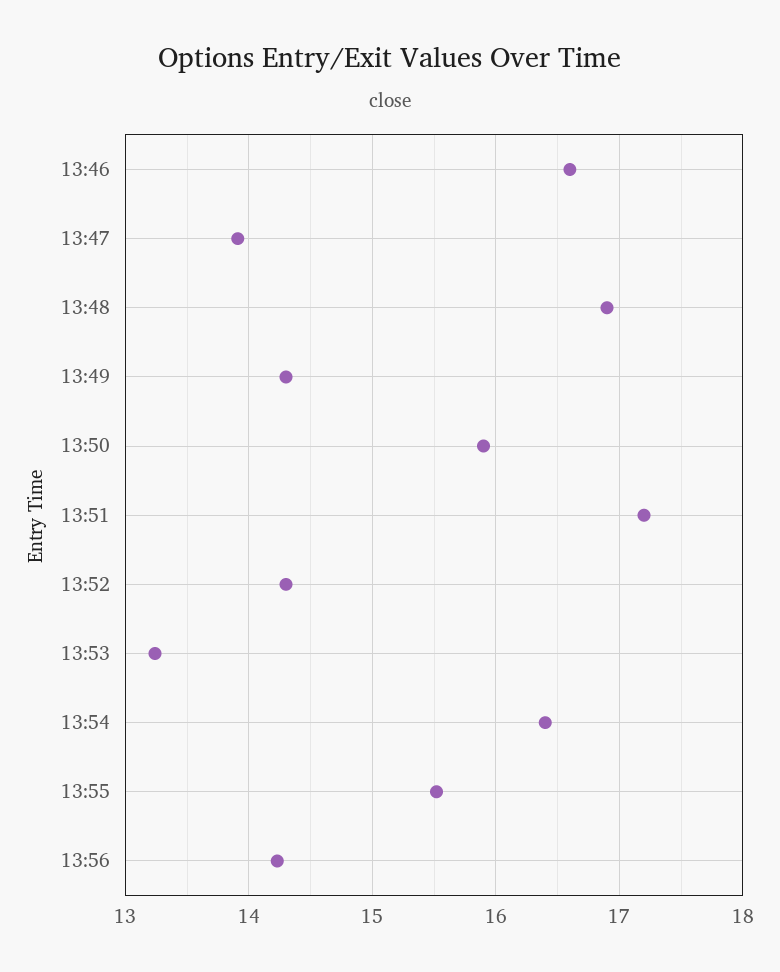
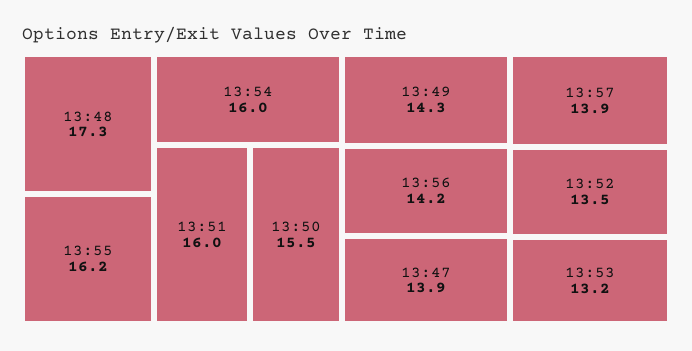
13:46: 16.6 -> none
13:48: 16.9 -> 17.3
13:50: 15.9 -> 15.5
13:51: 17.2 -> 16
13:52: 14.3 -> 13.5
13:54: 16.4 -> 16
13:55: 15.5 -> 16.2
13:57: none -> 13.9

